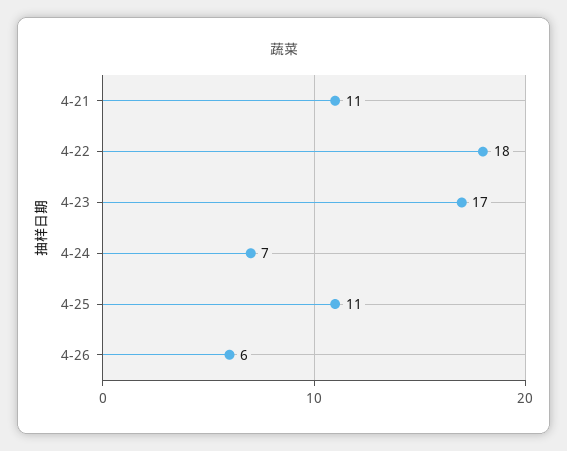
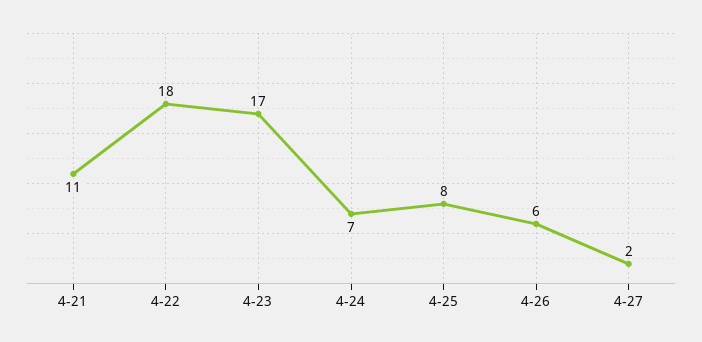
4-25: 11 -> 8
4-27: none -> 2

